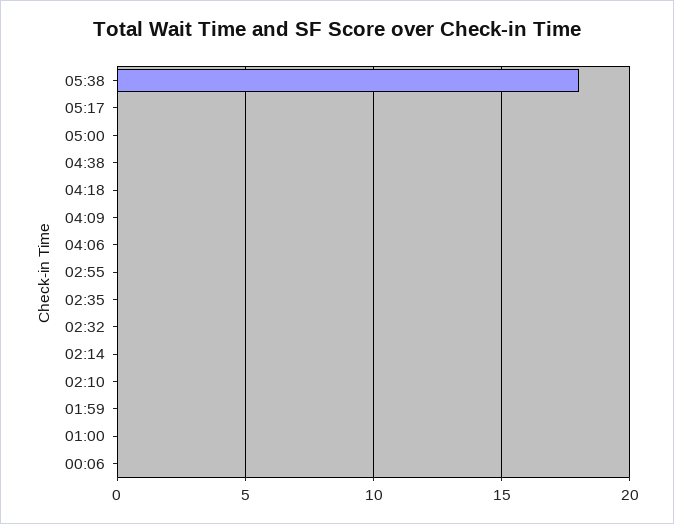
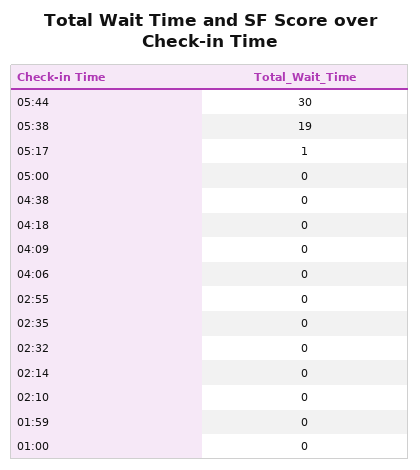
05:38: 18 -> 19
05:17: 0 -> 1
00:06: 0 -> none
05:44: none -> 30

